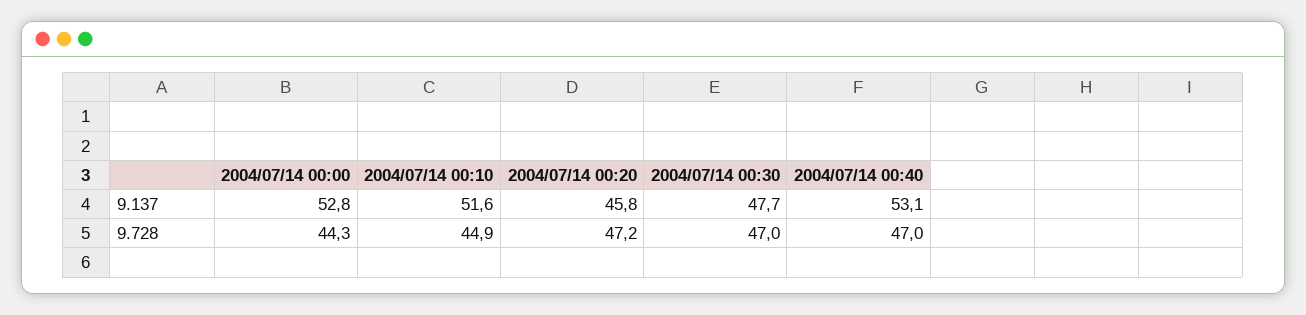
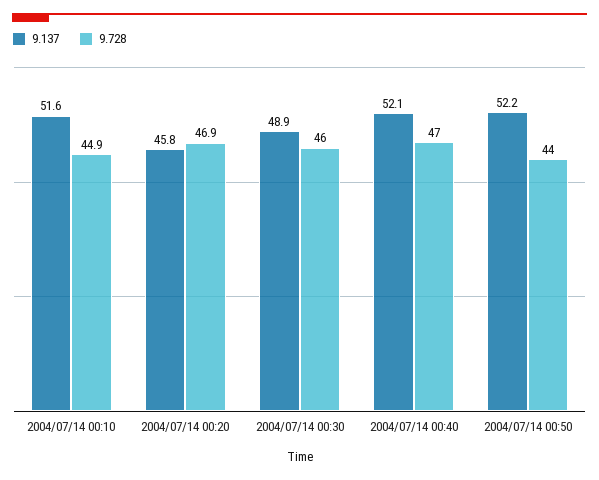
9.137, 2004/07/14 00:00: 52.8 -> none
9.137, 2004/07/14 00:30: 47.7 -> 48.9
9.137, 2004/07/14 00:40: 53.1 -> 52.1
9.728, 2004/07/14 00:00: 44.3 -> none
9.728, 2004/07/14 00:20: 47.2 -> 46.9
9.728, 2004/07/14 00:30: 47 -> 46
9.137, 2004/07/14 00:50: none -> 52.2
9.728, 2004/07/14 00:50: none -> 44

